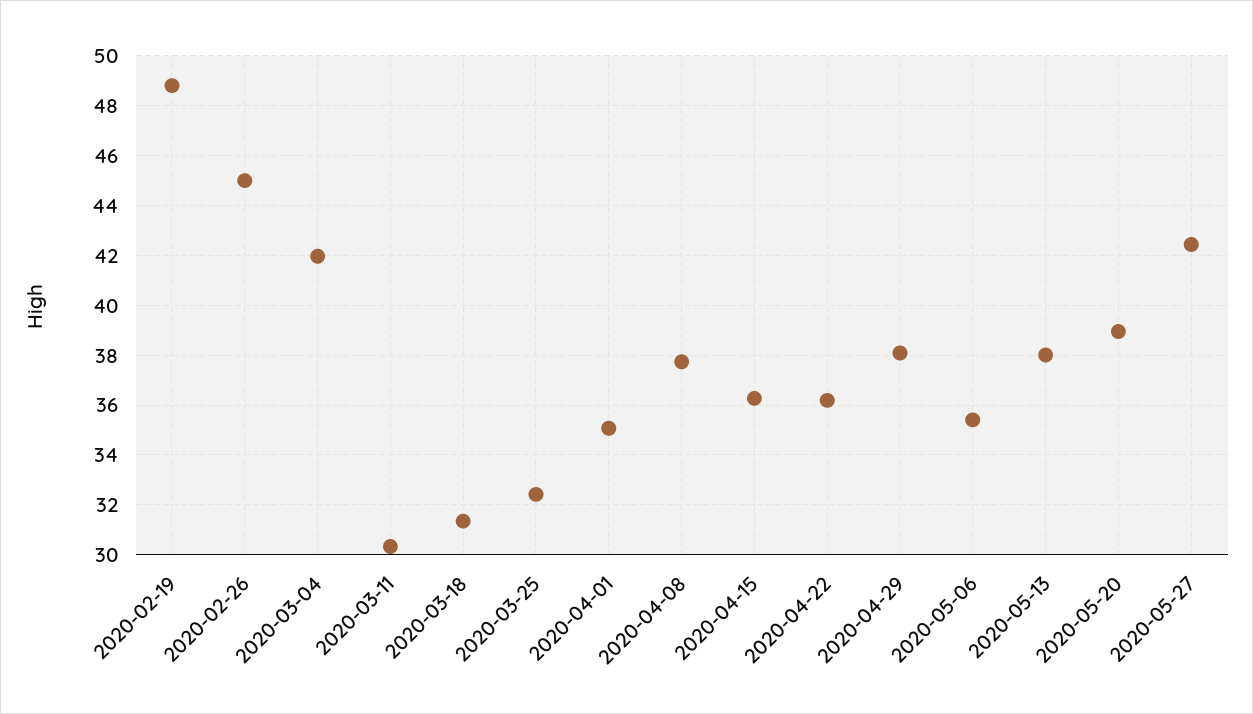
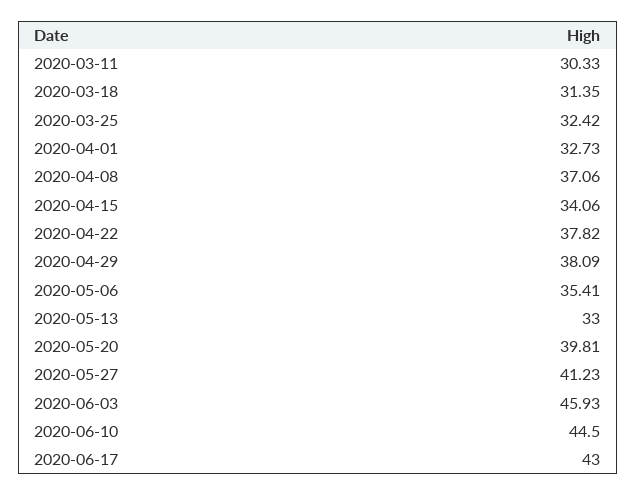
2020-02-19: 48.75 -> none
2020-02-26: 45 -> none
2020-03-04: 42 -> none
2020-04-01: 35 -> 32.73
2020-04-08: 37.75 -> 37.06
2020-04-15: 36.25 -> 34.06
2020-04-22: 36.25 -> 37.82
2020-05-13: 38 -> 33
2020-05-20: 39 -> 39.81
2020-05-27: 42.5 -> 41.23
2020-06-03: none -> 45.93
2020-06-10: none -> 44.5
2020-06-17: none -> 43

